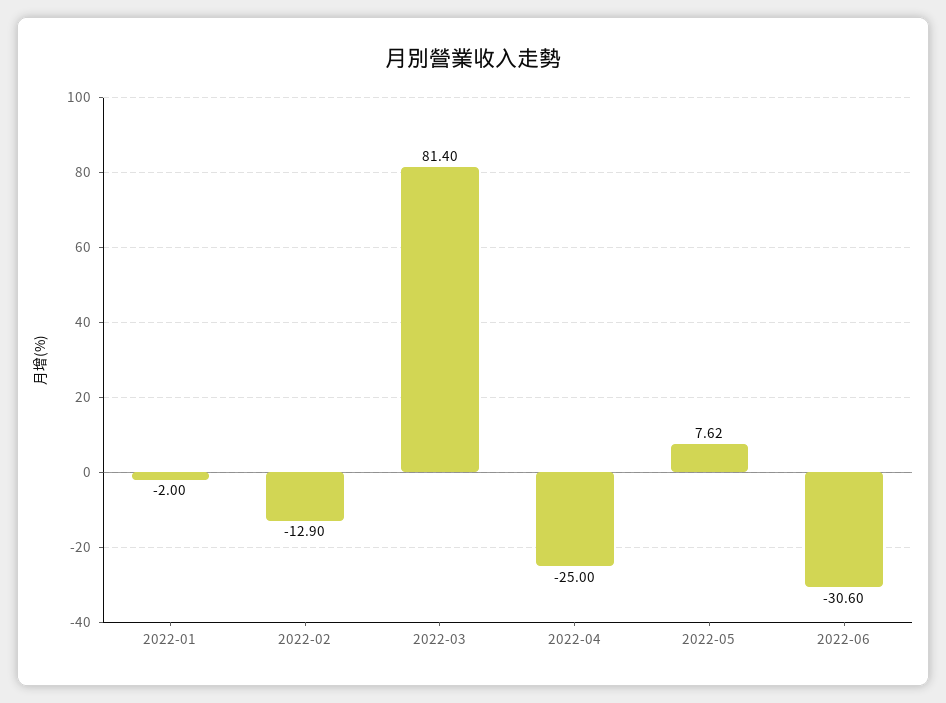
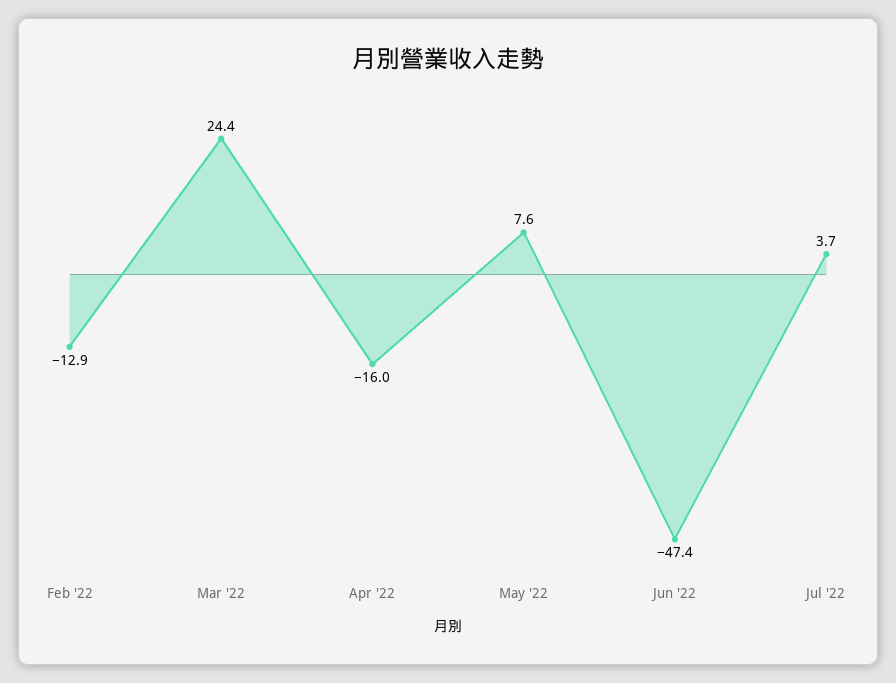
2022-01: -2 -> none
2022-03: 81.4 -> 24.4
2022-04: -25 -> -16
2022-06: -30.6 -> -47.4
Jul '22: none -> 3.7

